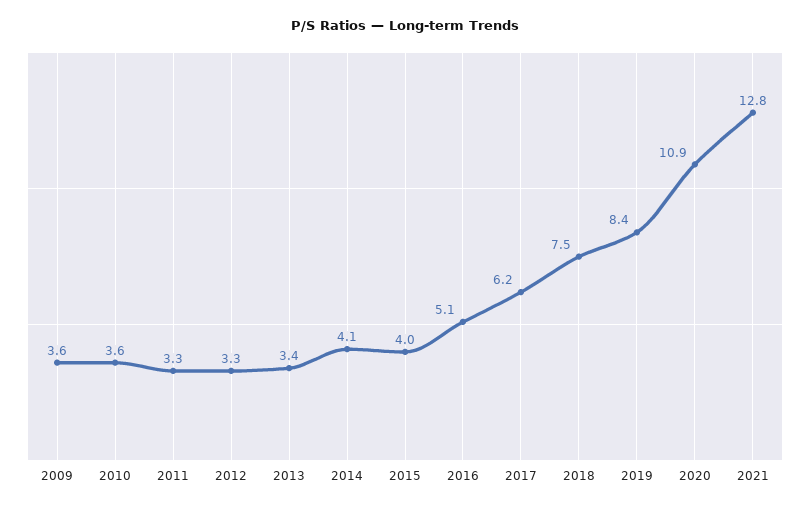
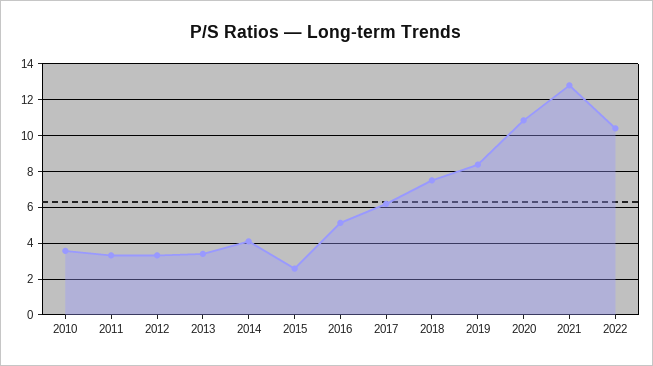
2009: 3.6 -> none
2015: 4 -> 2.5
2022: none -> 10.5

